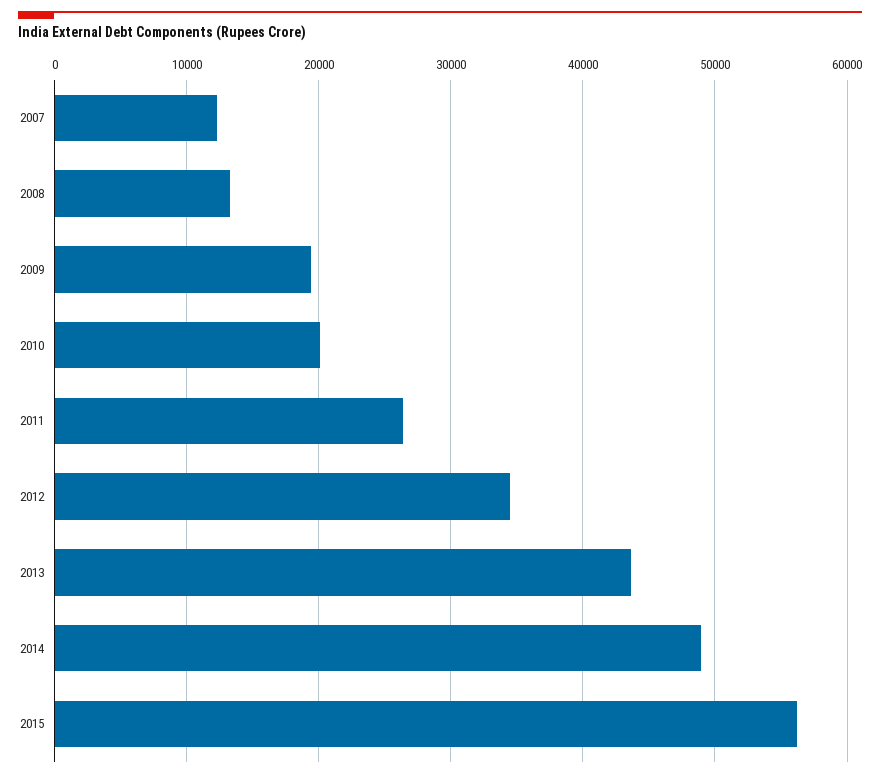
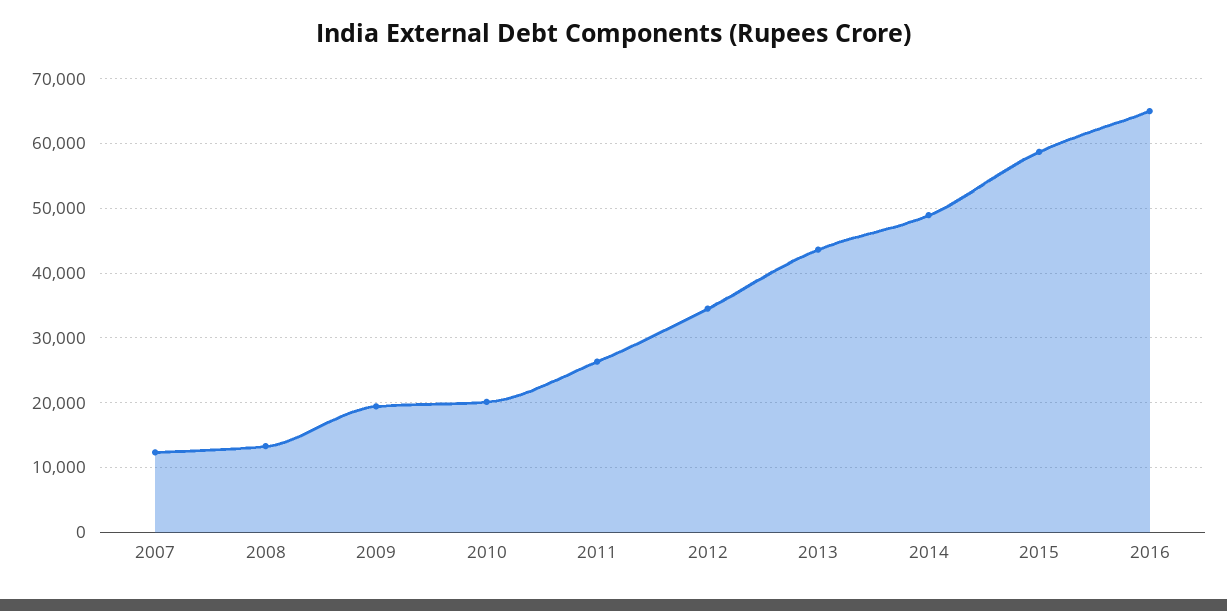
2015: 56000 -> 59000
2016: none -> 65000

